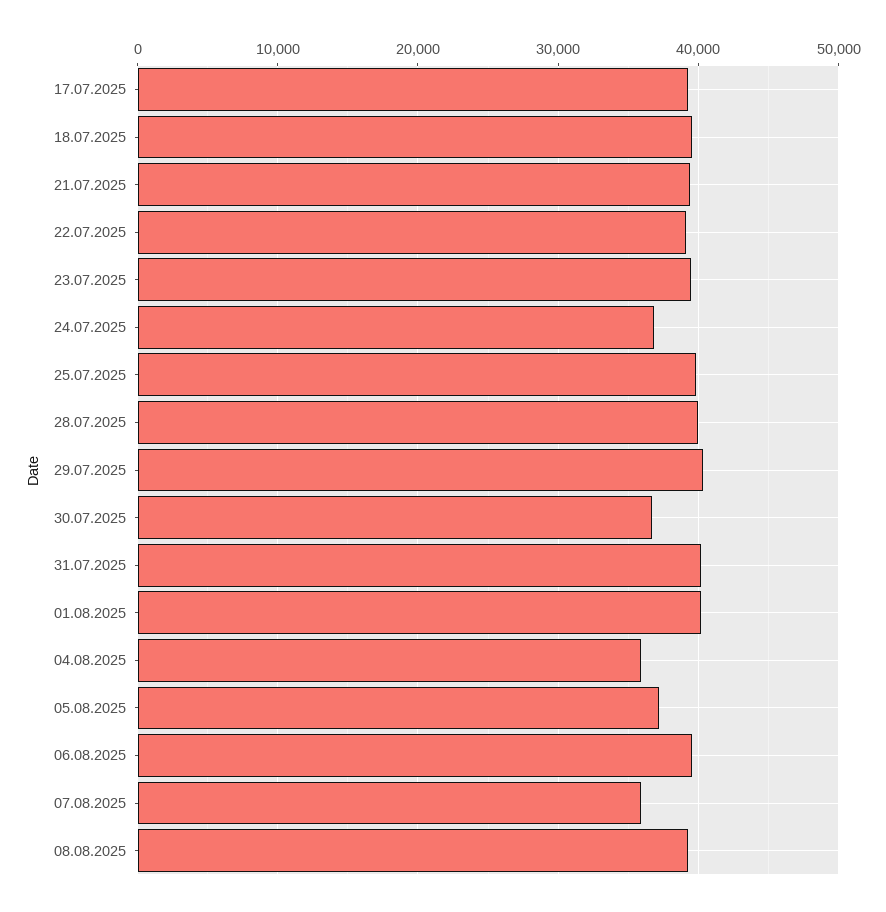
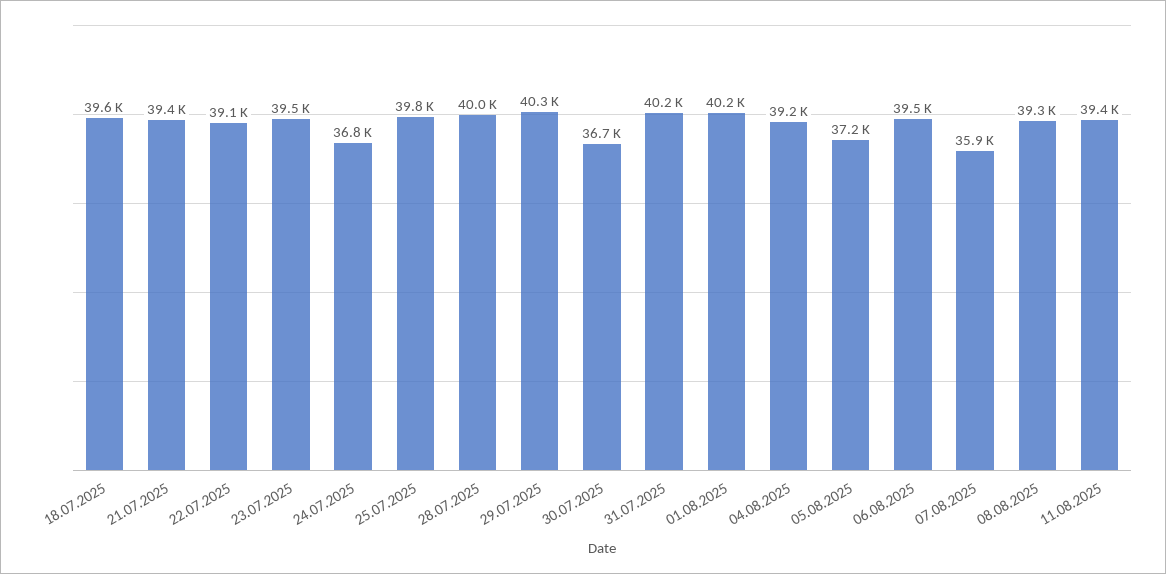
17.07.2025: 39000 -> none
04.08.2025: 36000 -> 39200
11.08.2025: none -> 39400

